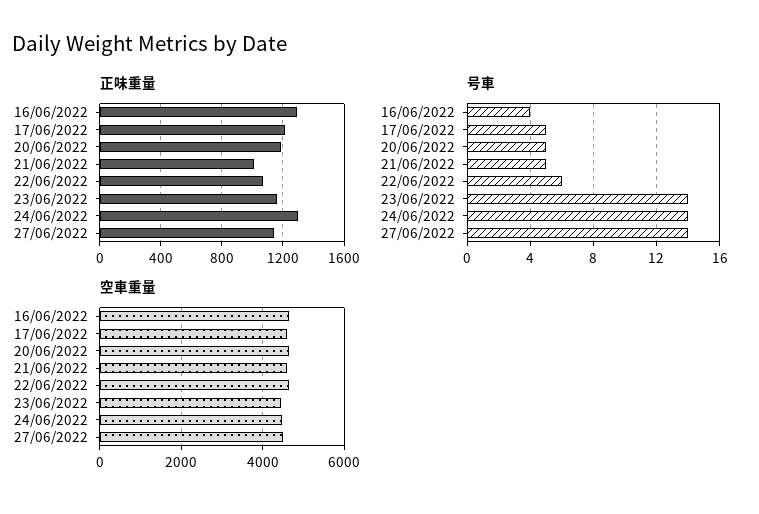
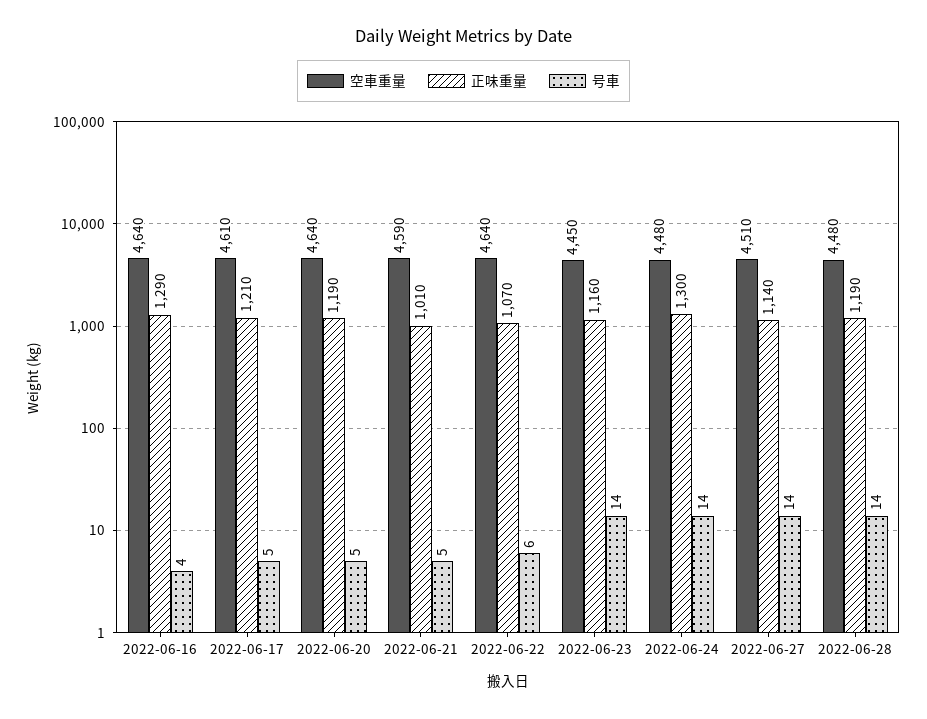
空車重量, 2022-06-28: none -> 4480
正味重量, 2022-06-28: none -> 1190
号車, 2022-06-28: none -> 14

